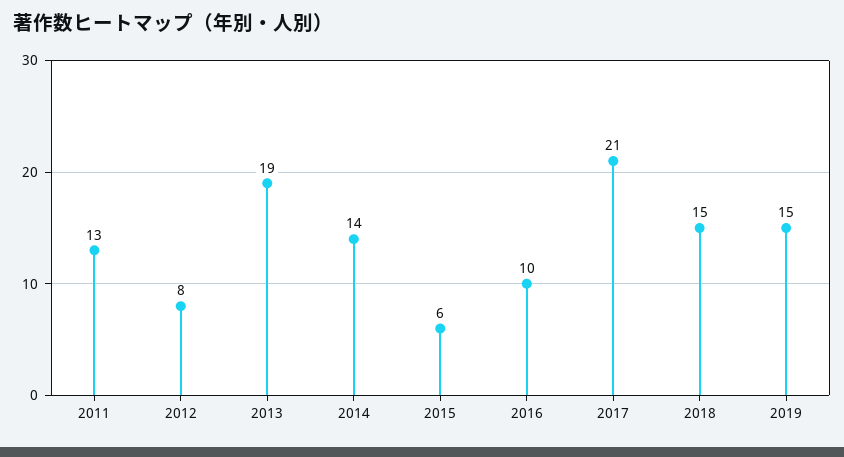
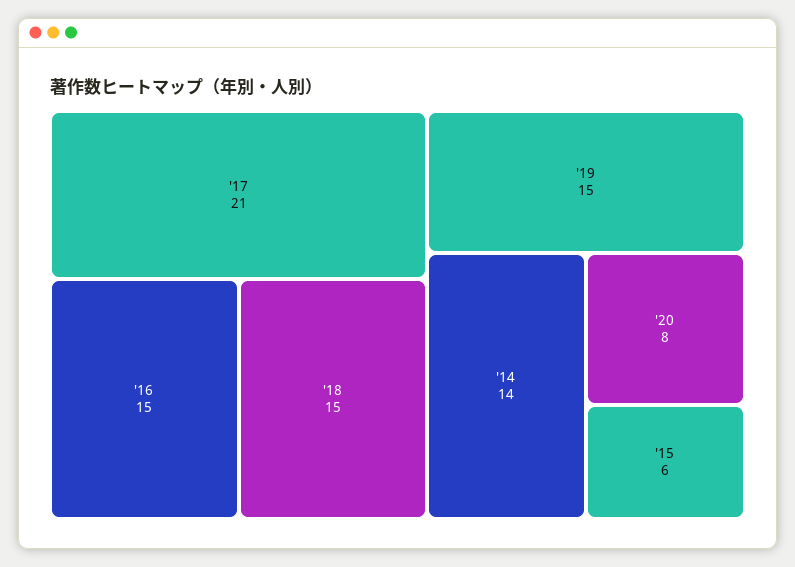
2011: 13 -> none
2012: 8 -> none
2013: 19 -> none
2016: 10 -> 15
'20: none -> 8

